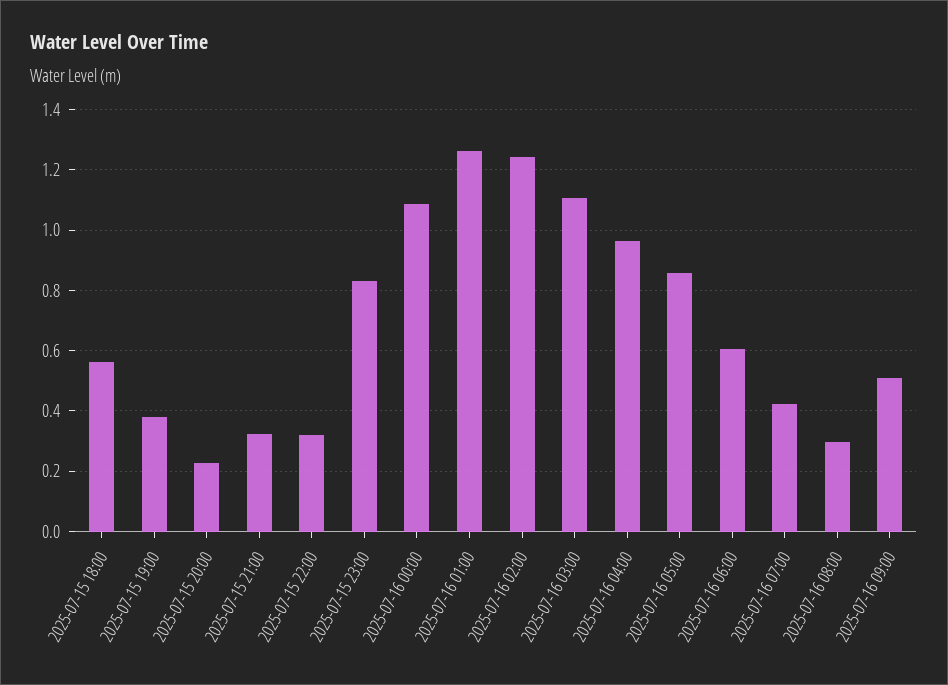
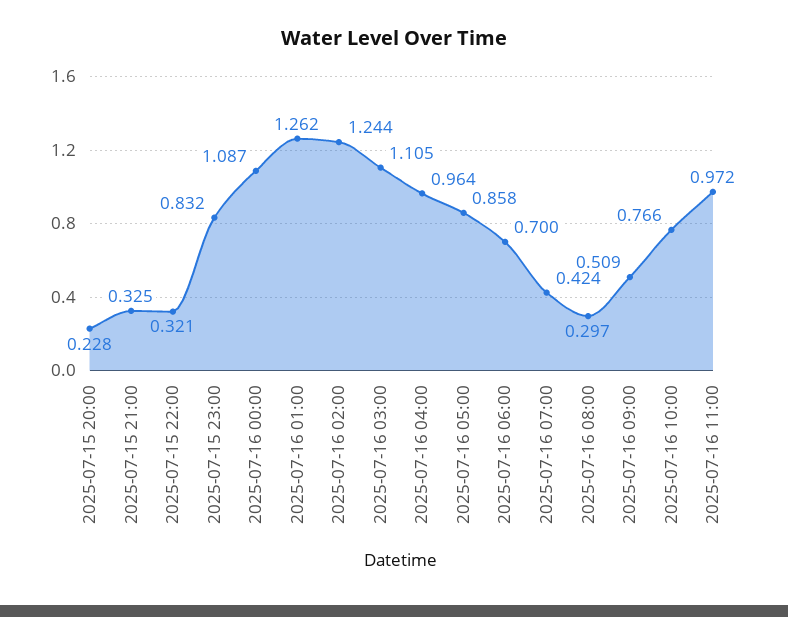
2025-07-15 18:00: 0.56 -> none
2025-07-15 19:00: 0.38 -> none
2025-07-16 06:00: 0.6 -> 0.7
2025-07-16 10:00: none -> 0.766
2025-07-16 11:00: none -> 0.972

